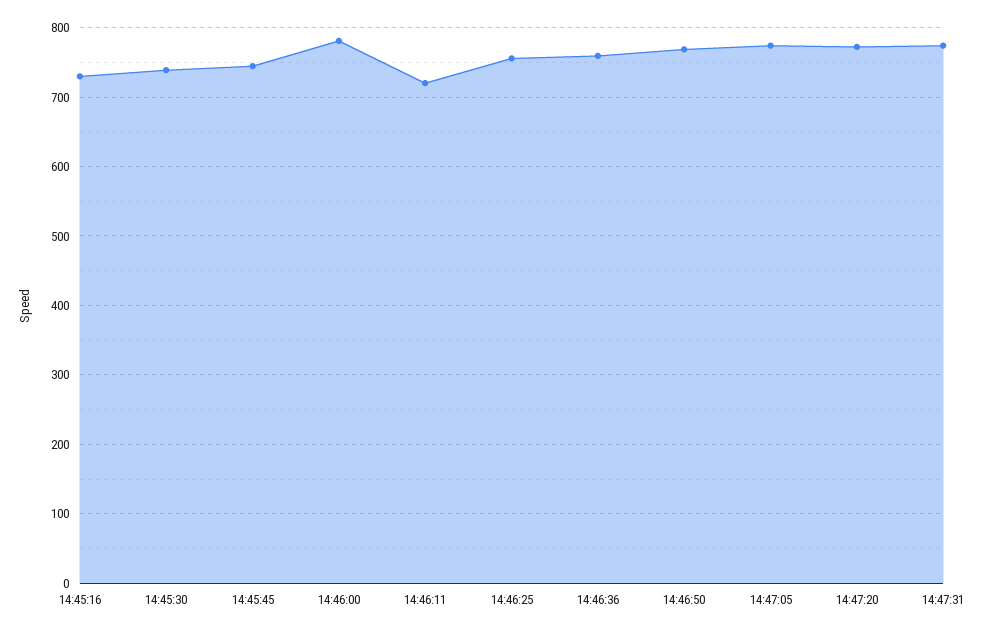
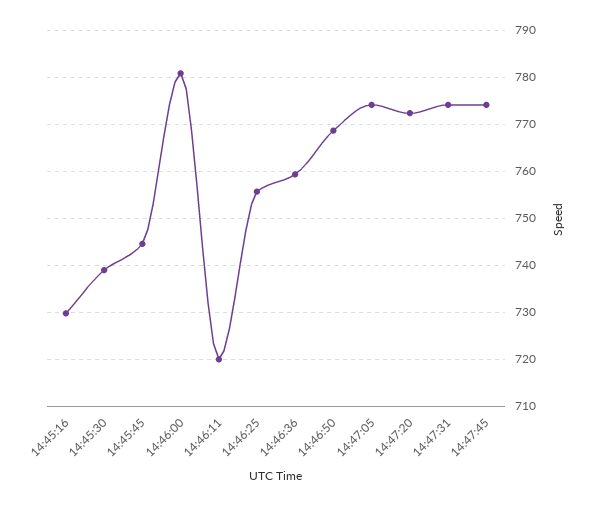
14:47:45: none -> 774

